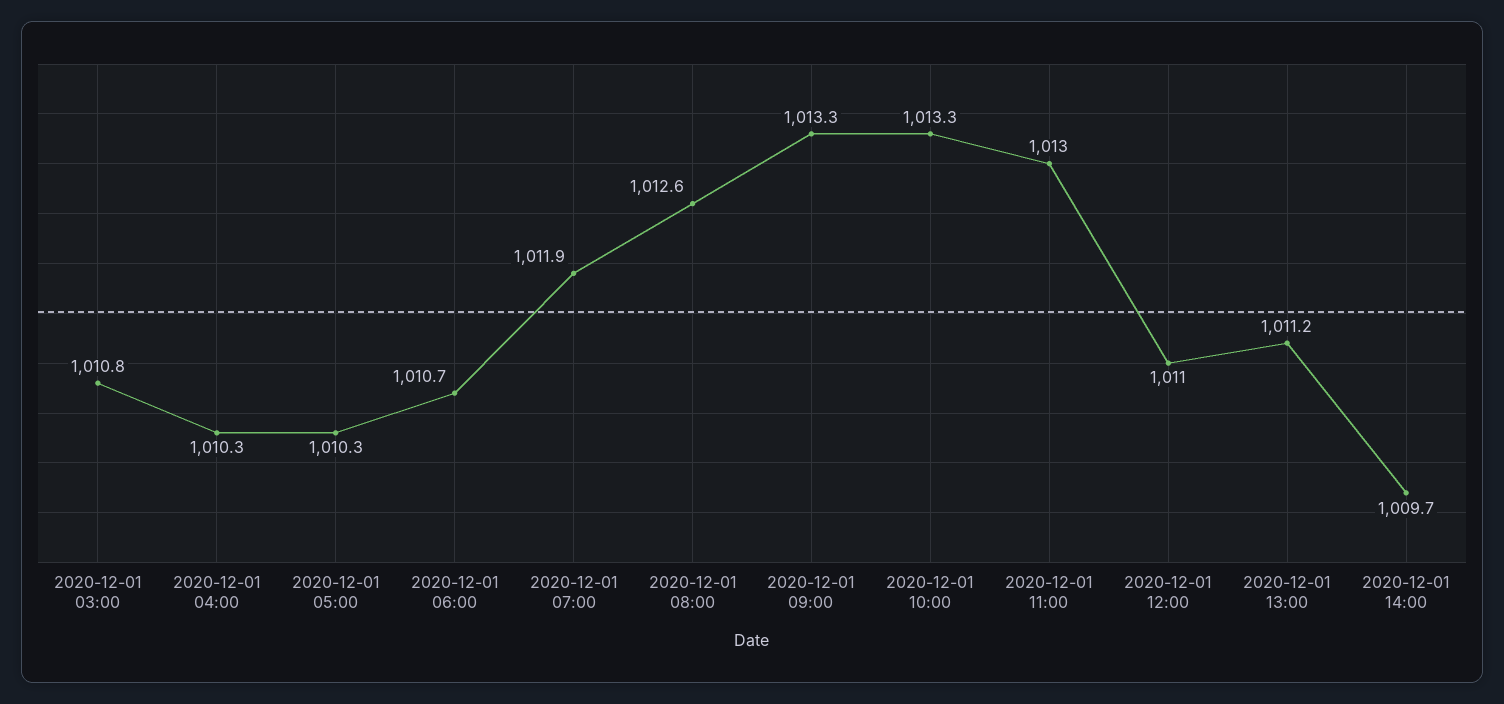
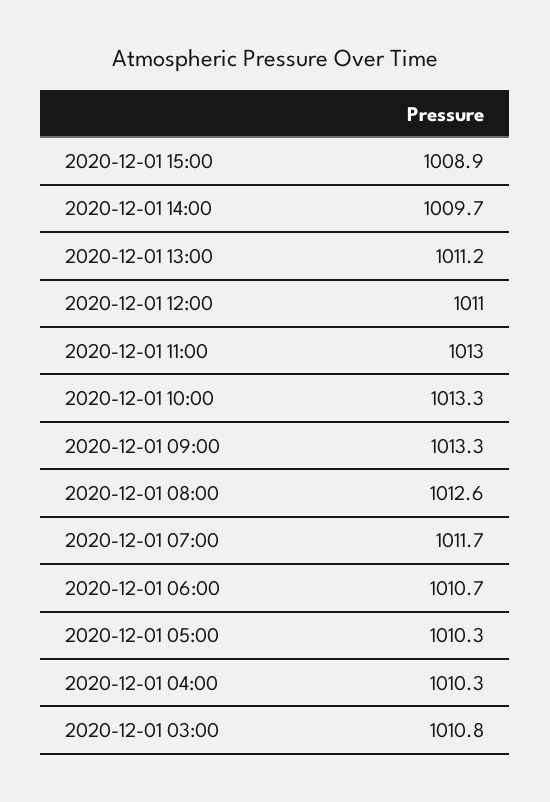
2020-12-01 07:00: 1011.9 -> 1011.7
2020-12-01 15:00: none -> 1008.9

